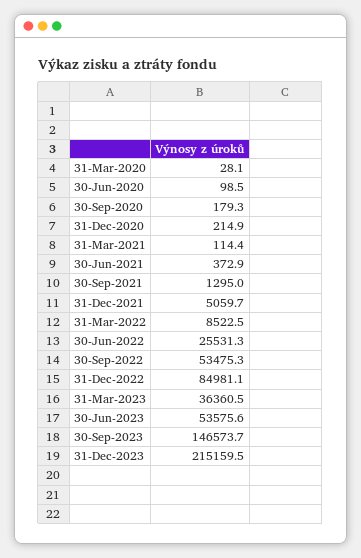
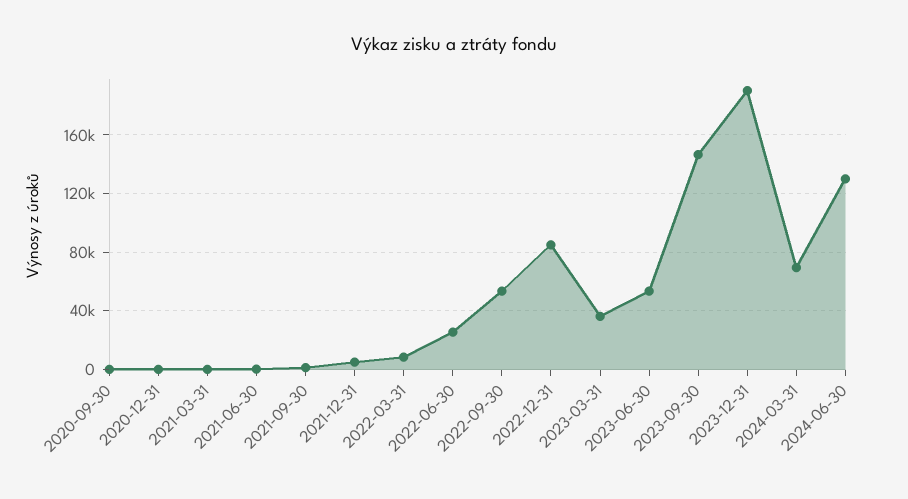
31-Mar-2020: 28.1 -> none
30-Jun-2020: 98.5 -> none
31-Dec-2023: 215159.5 -> 190000
2024-03-31: none -> 70000
2024-06-30: none -> 130000

